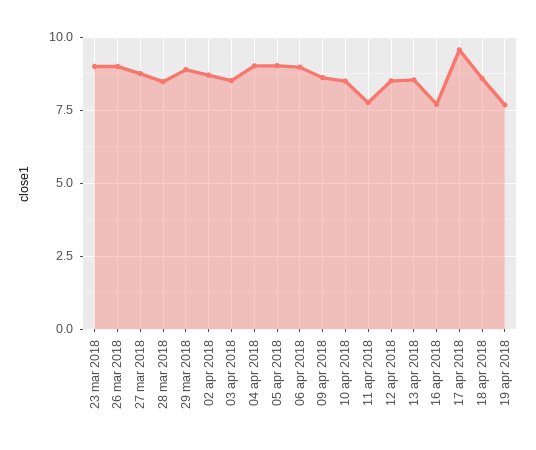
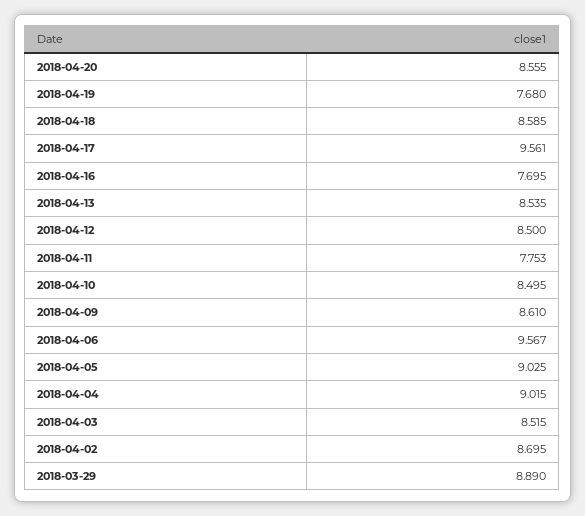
23 mar 2018: 9 -> none
26 mar 2018: 9 -> none
27 mar 2018: 8.75 -> none
28 mar 2018: 8.5 -> none
06 apr 2018: 9 -> 9.567
2018-04-20: none -> 8.555

